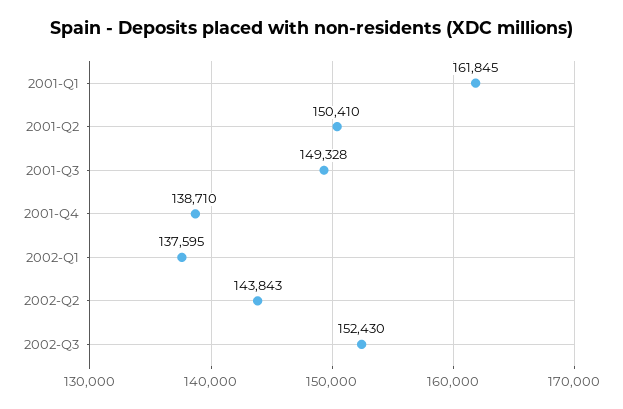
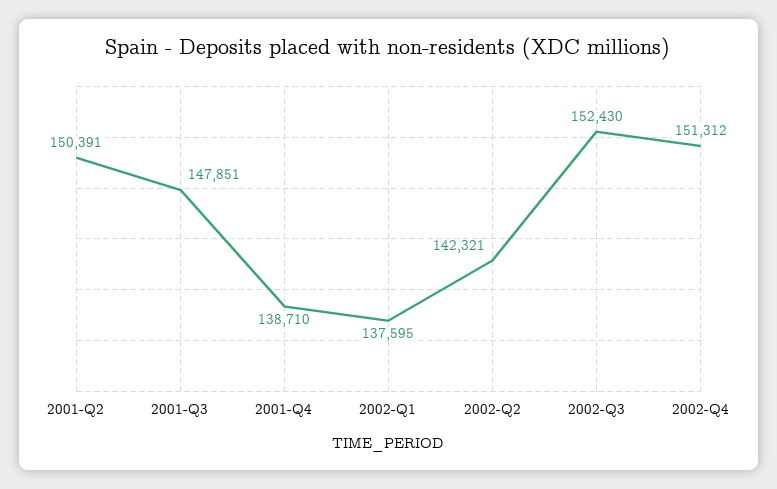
2001-Q1: 161845 -> none
2001-Q2: 150410 -> 150391
2001-Q3: 149328 -> 147851
2002-Q2: 143843 -> 142321
2002-Q4: none -> 151312

